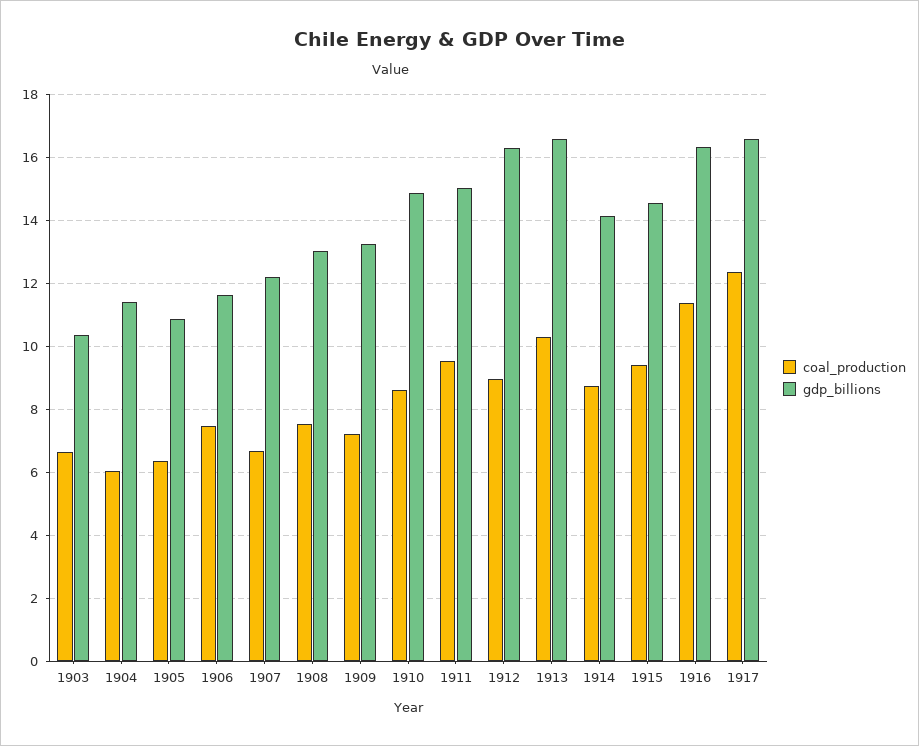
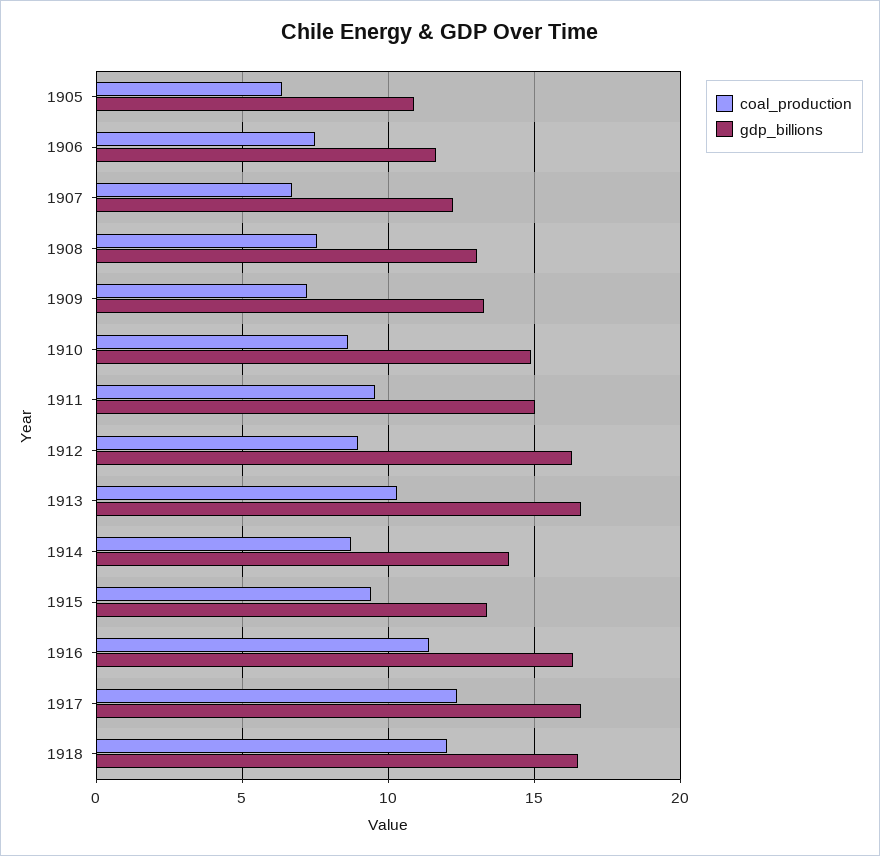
coal_production, 1903: 6.6 -> none
gdp_billions, 1903: 10.4 -> none
coal_production, 1904: 6 -> none
gdp_billions, 1904: 11.4 -> none
gdp_billions, 1915: 14.6 -> 13.5
coal_production, 1918: none -> 12
gdp_billions, 1918: none -> 16.5

